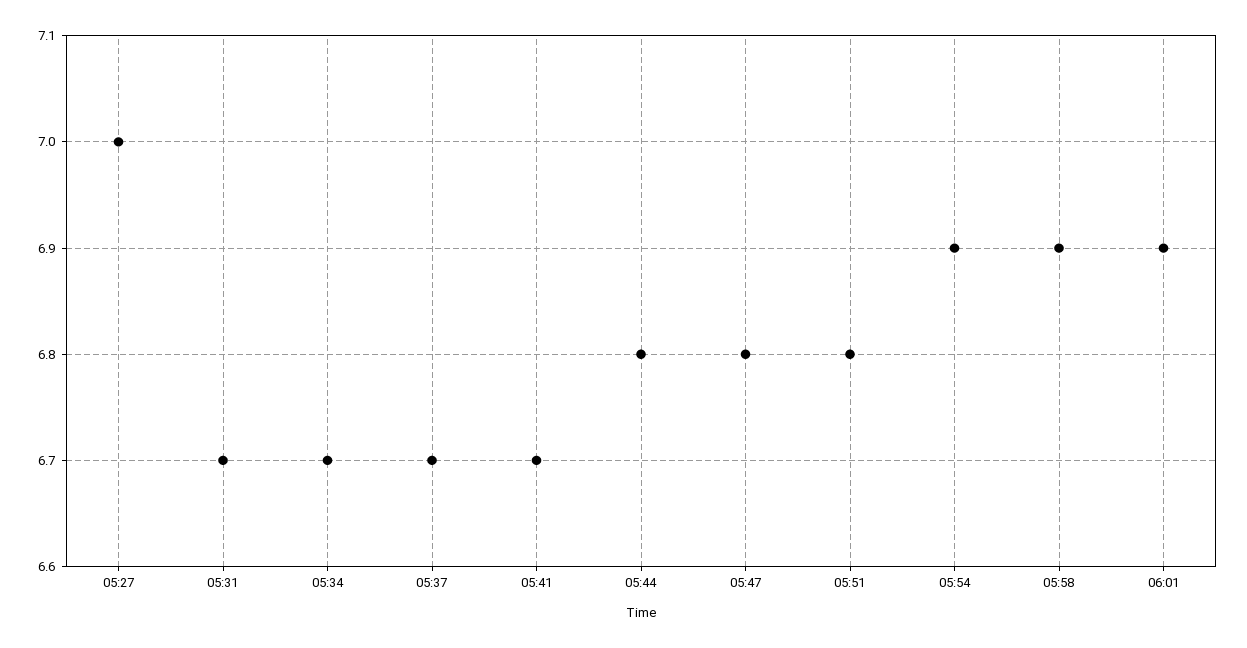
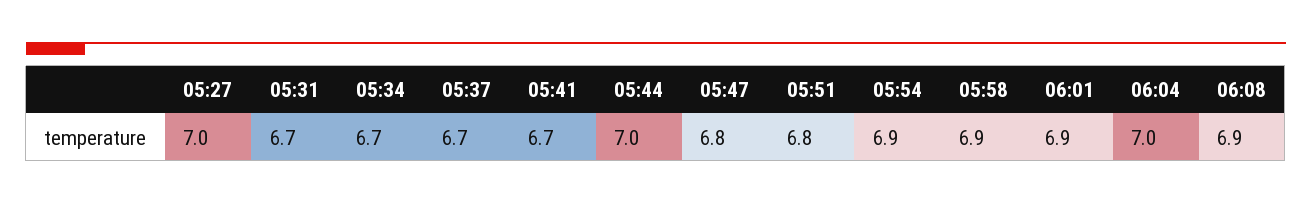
05:44: 6.8 -> 7
06:04: none -> 7
06:08: none -> 6.9

